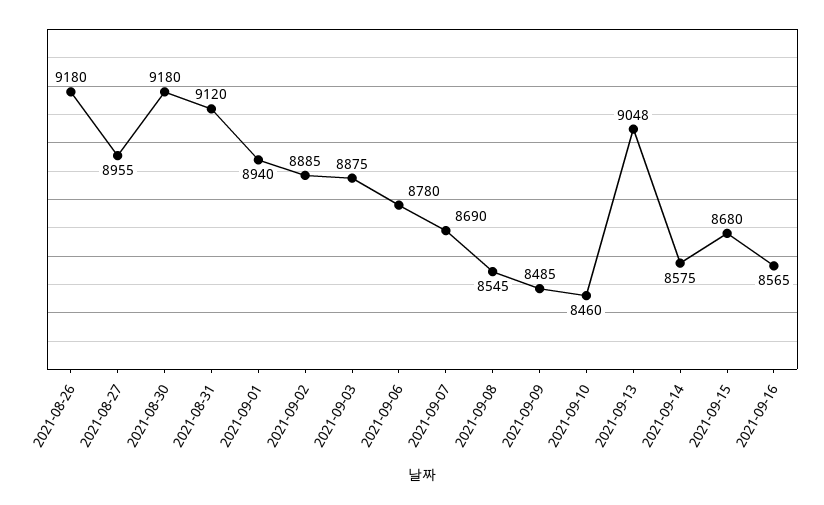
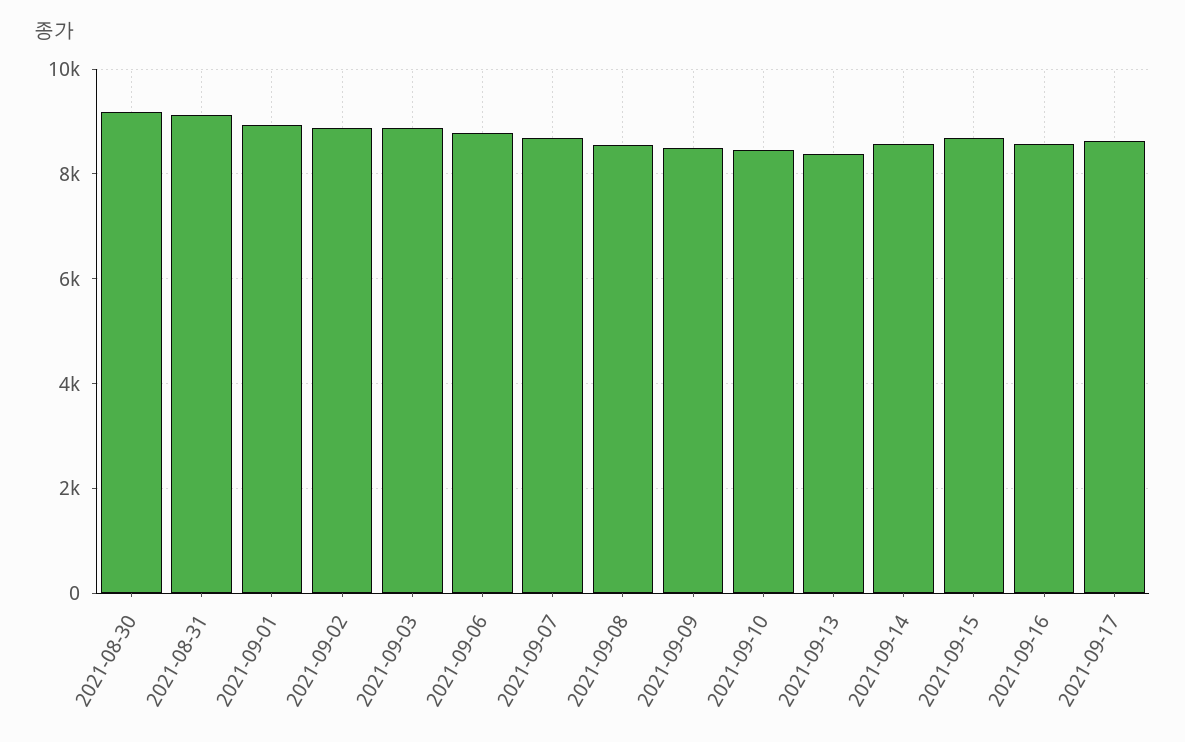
2021-08-26: 9180 -> none
2021-08-27: 8955 -> none
2021-09-13: 9048 -> 8400
2021-09-17: none -> 8600

